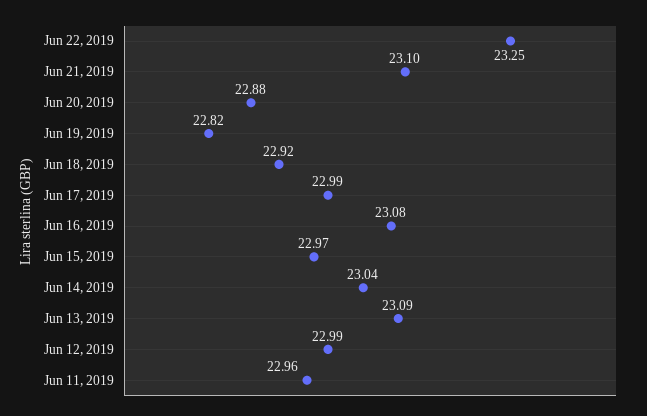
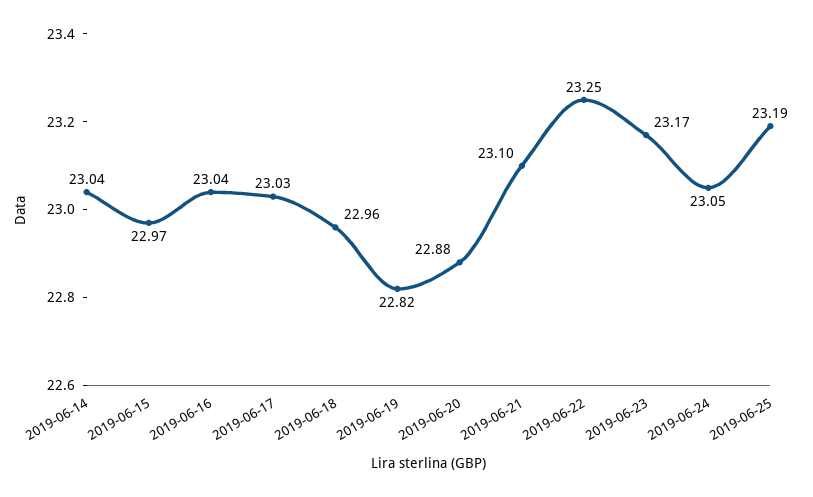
Jun 18, 2019: 22.92 -> 22.96
Jun 17, 2019: 22.99 -> 23.03
Jun 16, 2019: 23.08 -> 23.04
Jun 13, 2019: 23.09 -> none
Jun 12, 2019: 22.99 -> none
Jun 11, 2019: 22.96 -> none
2019-06-23: none -> 23.17
2019-06-24: none -> 23.05
2019-06-25: none -> 23.19

